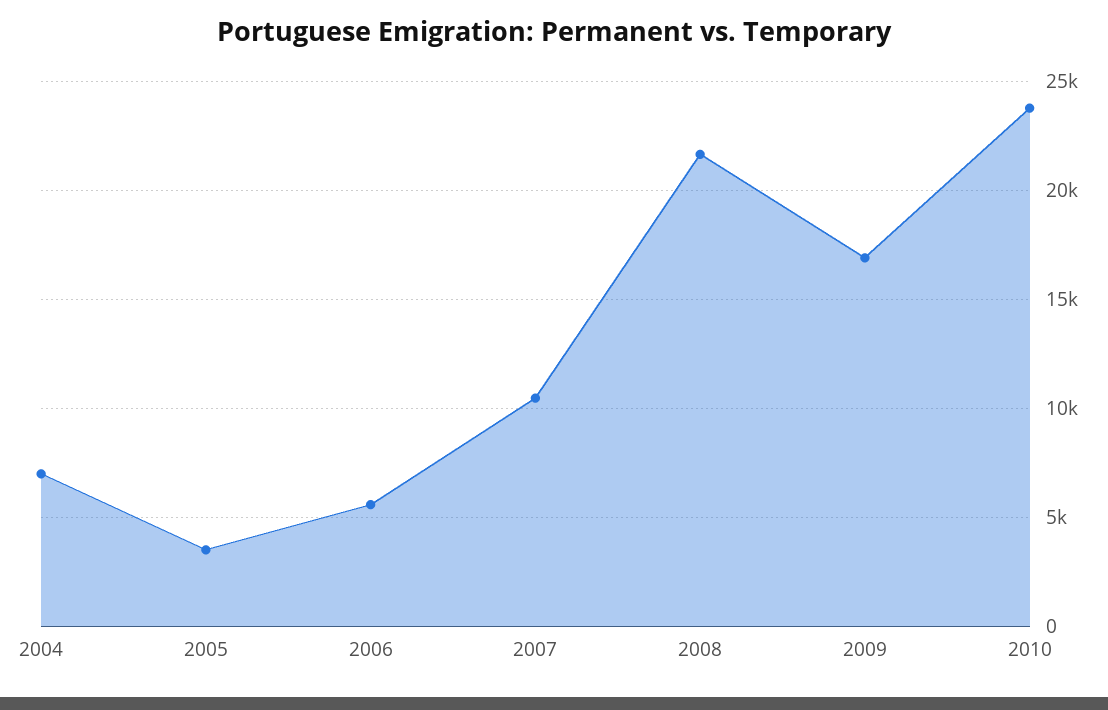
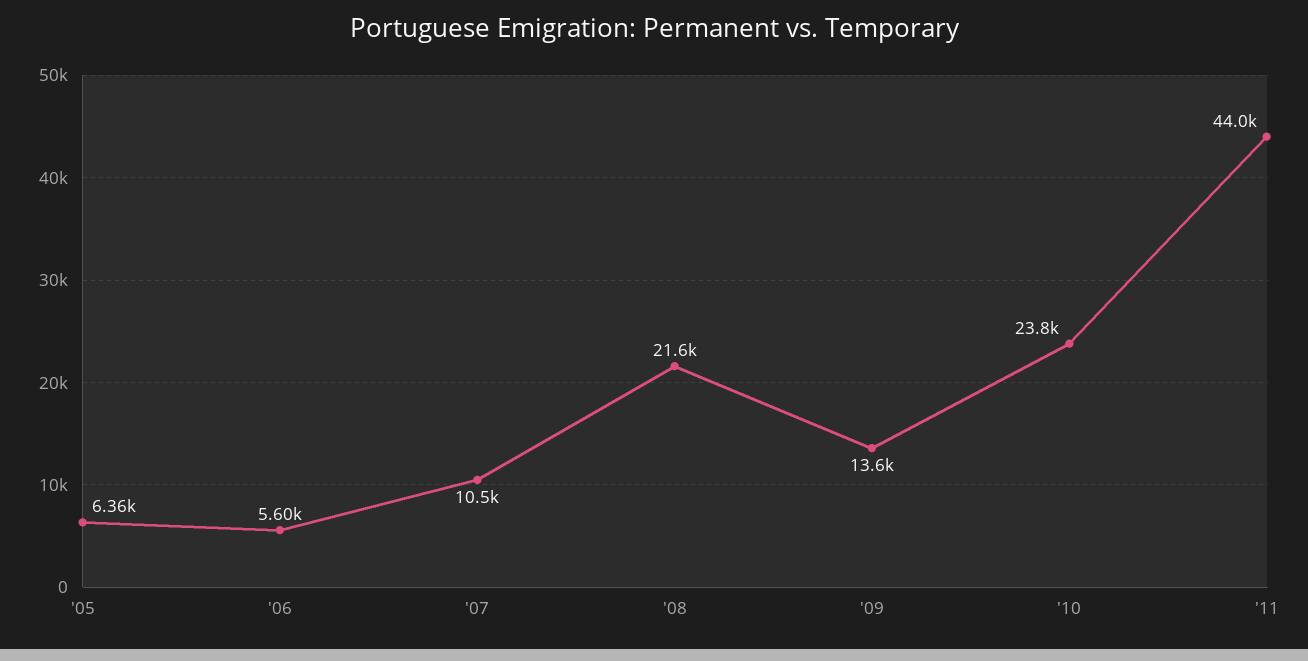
2004: 7000 -> none
2005: 3500 -> 6360
2009: 17000 -> 13600
'11: none -> 44000

